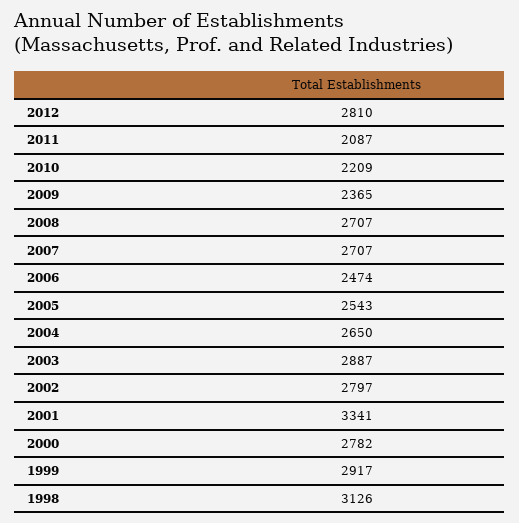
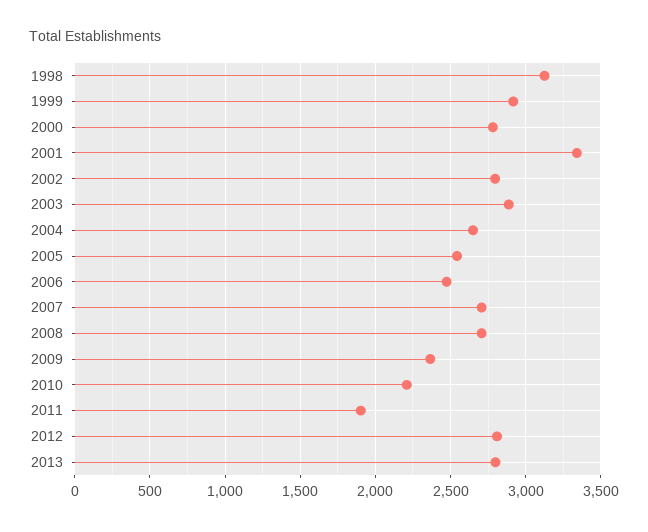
2011: 2087 -> 1900
2013: none -> 2800

